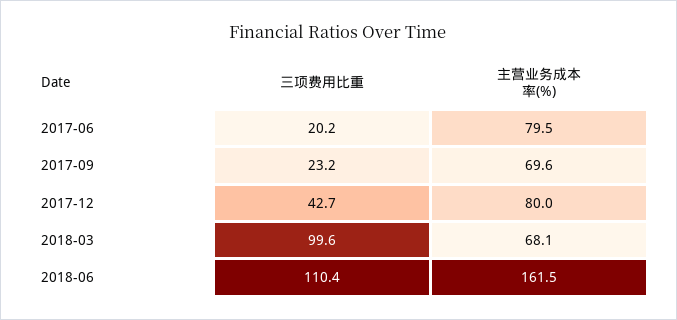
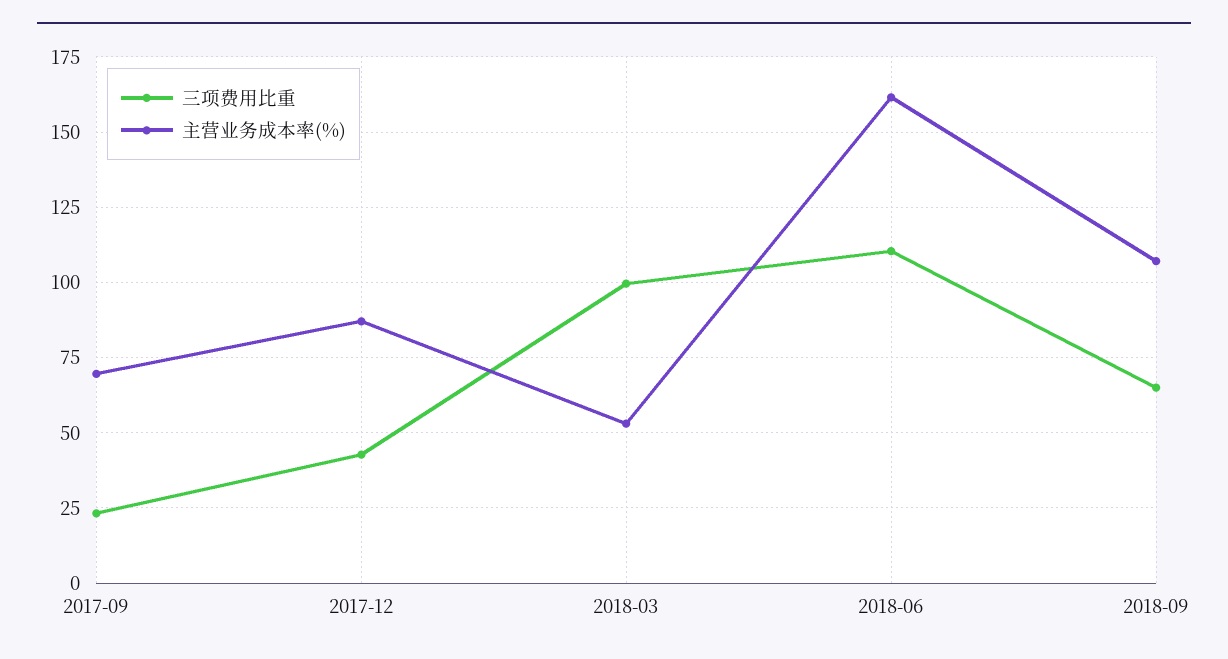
三项费用比重, 2017-06: 20.2 -> none
主营业务成本率(%), 2017-06: 79.5 -> none
主营业务成本率(%), 2017-12: 80 -> 87.5
主营业务成本率(%), 2018-03: 68.1 -> 52.5
三项费用比重, 2018-09: none -> 65
主营业务成本率(%), 2018-09: none -> 107.5

